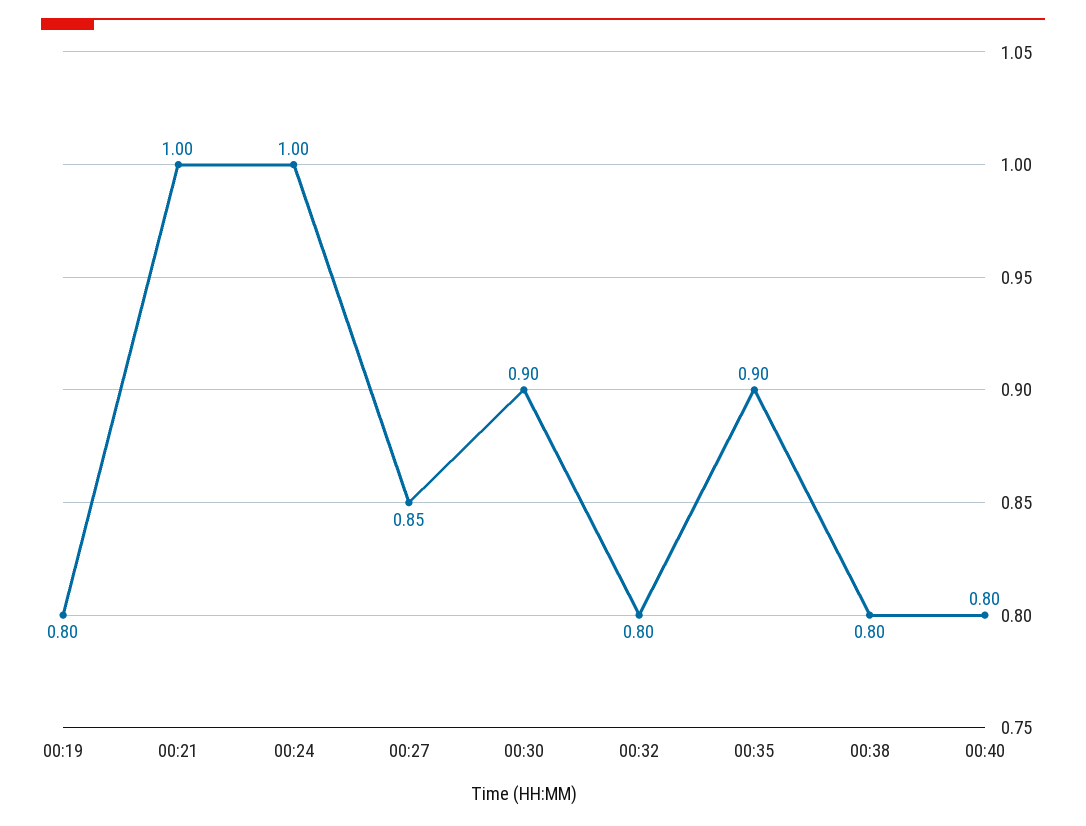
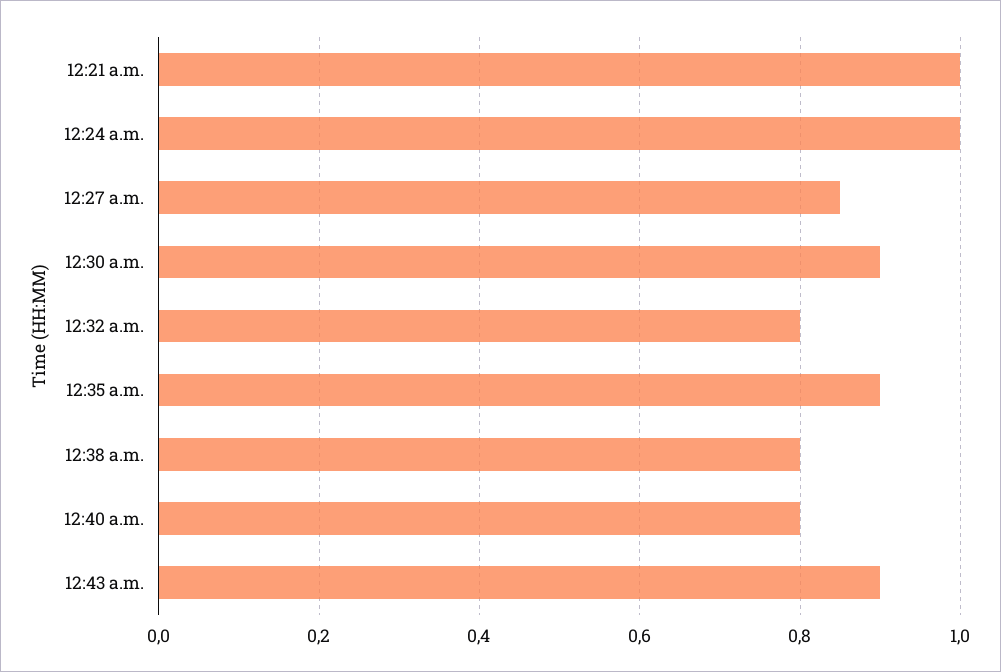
00:19: 0.8 -> none
12:43 a.m.: none -> 0.9

